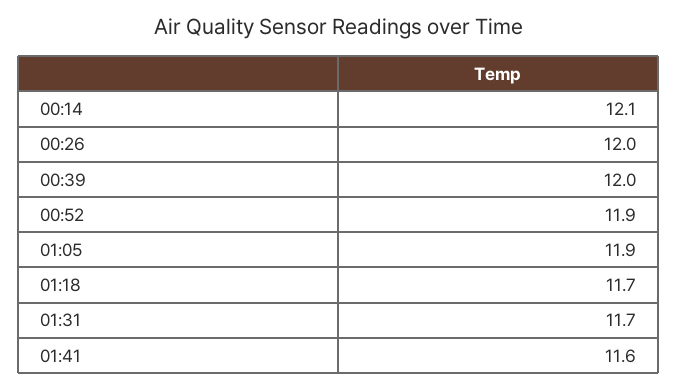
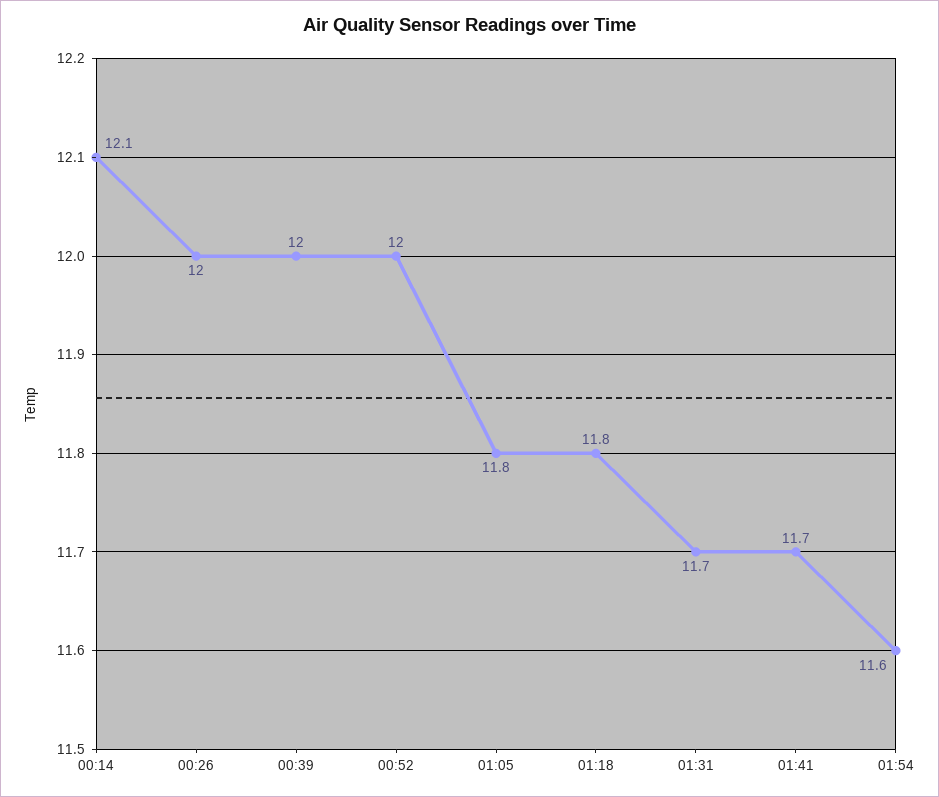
00:52: 11.9 -> 12
01:05: 11.9 -> 11.8
01:18: 11.7 -> 11.8
01:41: 11.6 -> 11.7
01:54: none -> 11.6

